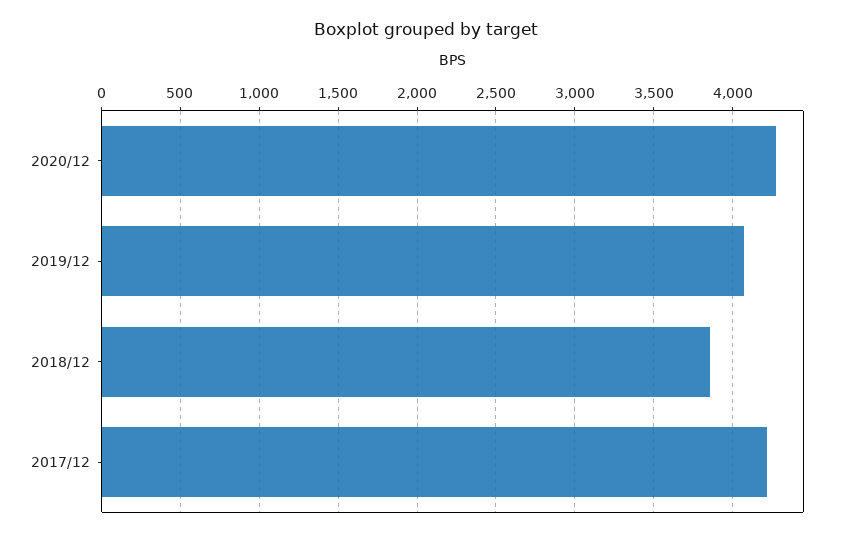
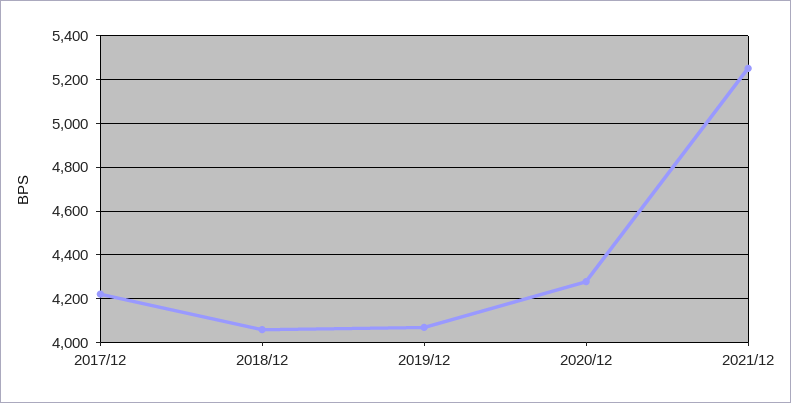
2018/12: 3850 -> 4050
2021/12: none -> 5250

